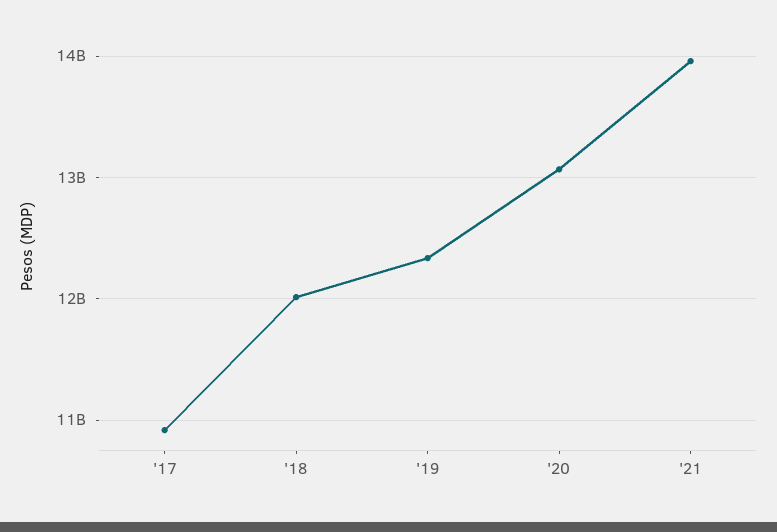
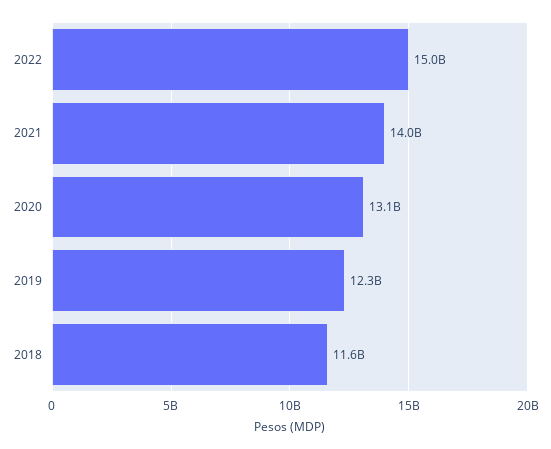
'17: 10900000000 -> none
'18: 12000000000 -> 11600000000
2022: none -> 15000000000

